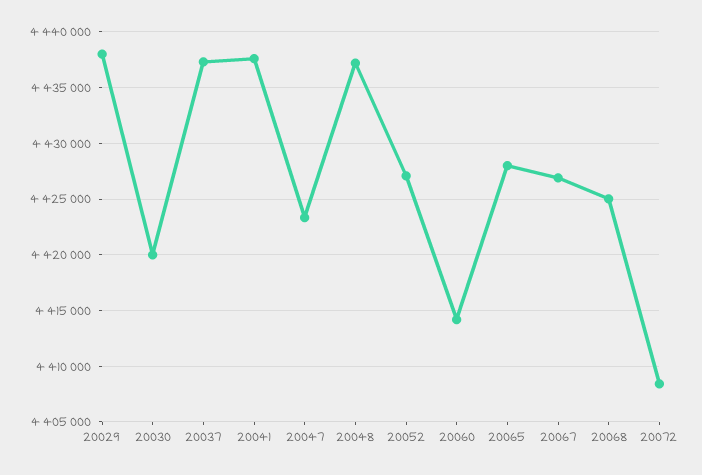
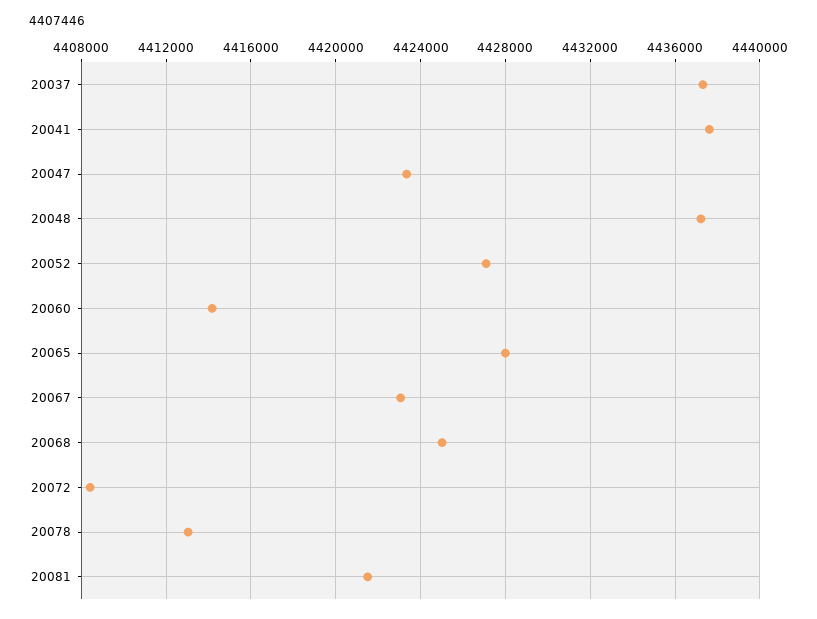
20029: 4438000 -> none
20030: 4420000 -> none
20067: 4427000 -> 4423000
20078: none -> 4413000
20081: none -> 4421500

